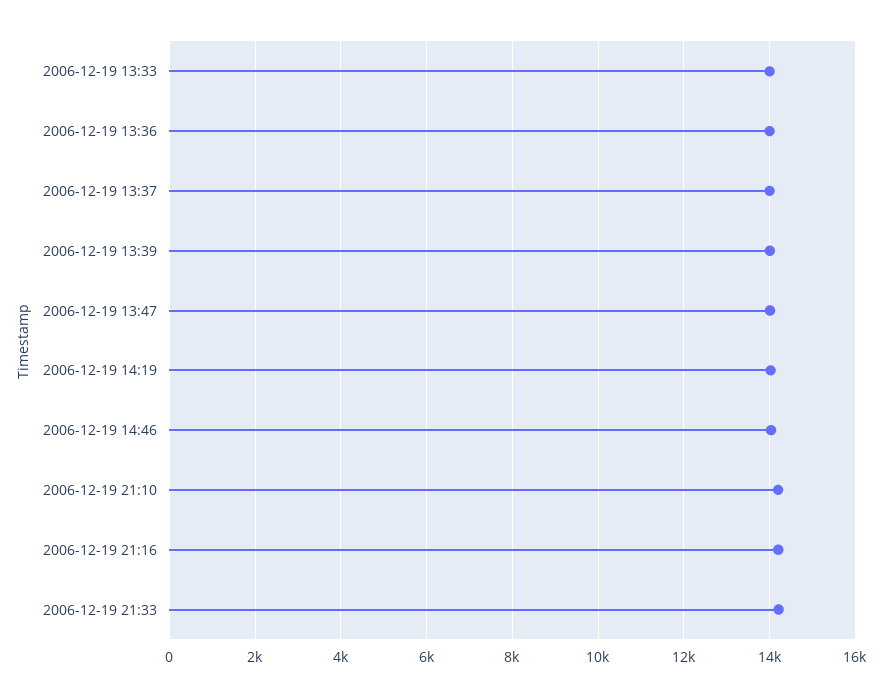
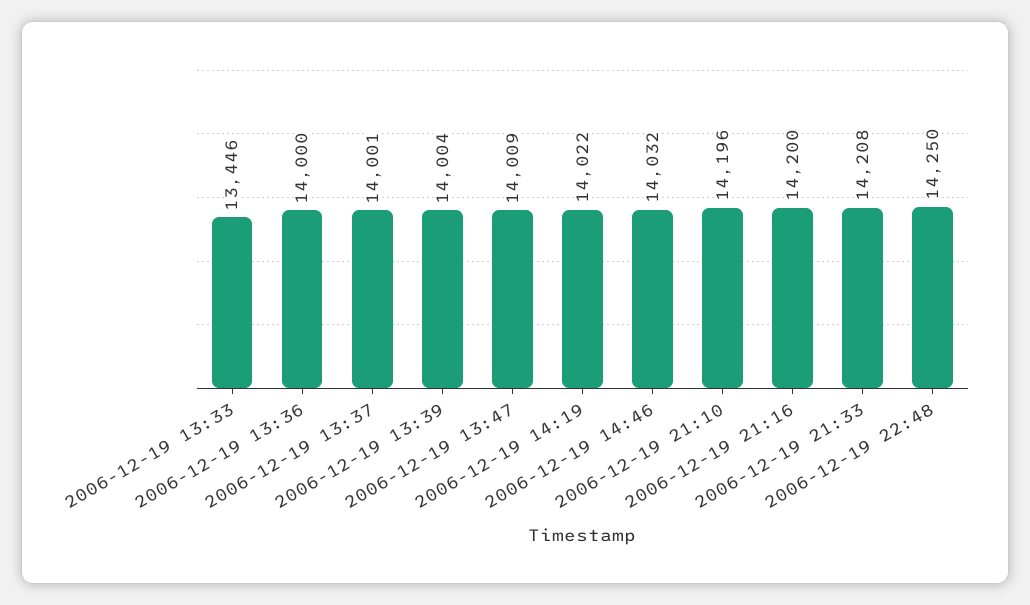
2006-12-19 13:33: 14000 -> 13446
2006-12-19 22:48: none -> 14250

